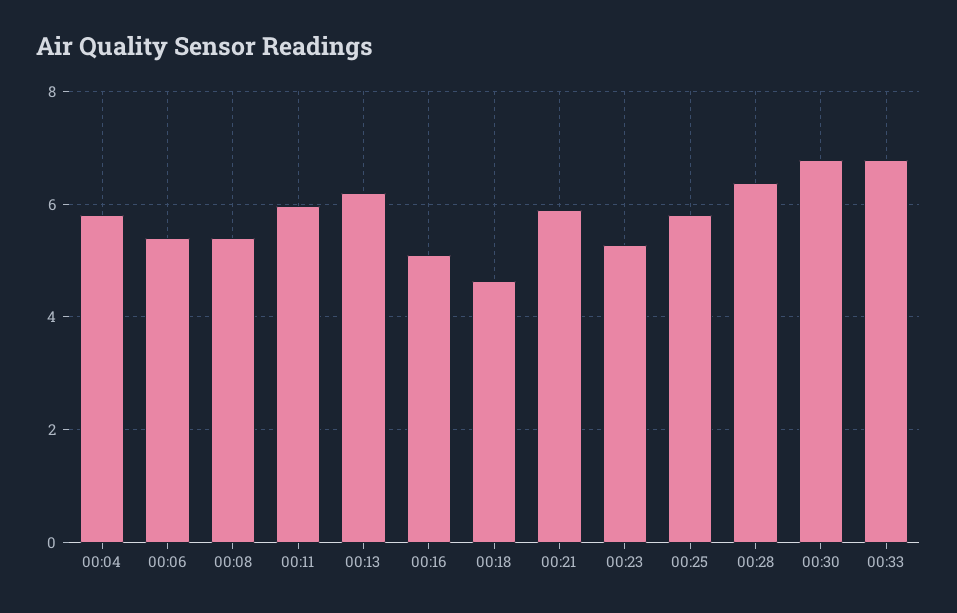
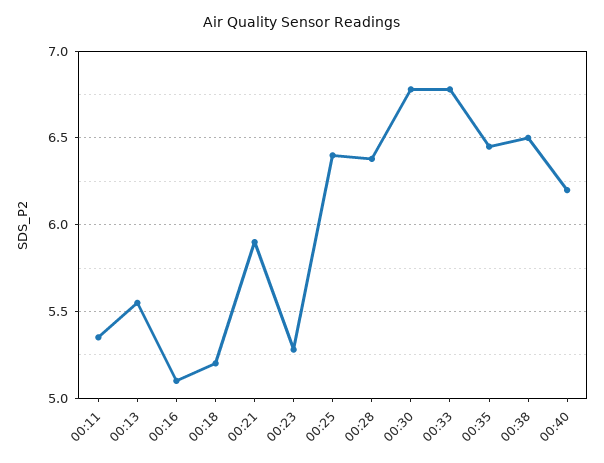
00:04: 5.8 -> none
00:06: 5.4 -> none
00:08: 5.4 -> none
00:11: 6 -> 5.35
00:13: 6.2 -> 5.55
00:18: 4.6 -> 5.2
00:25: 5.8 -> 6.4
00:35: none -> 6.45
00:38: none -> 6.5
00:40: none -> 6.2

